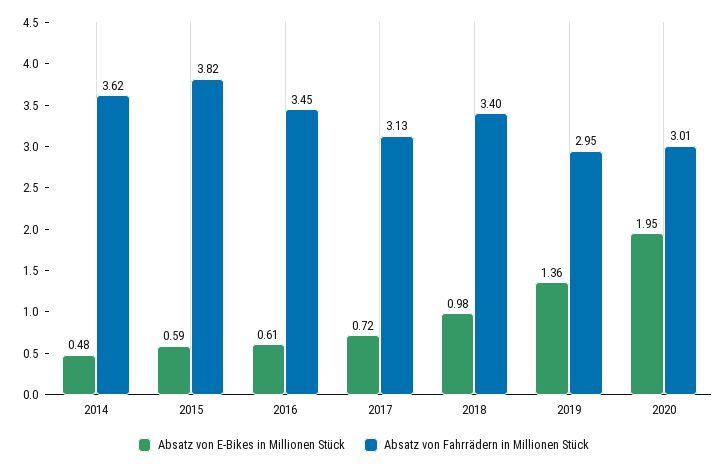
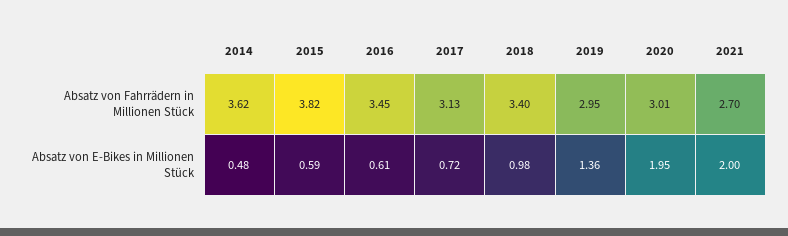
Absatz von Fahrrädern in Millionen Stück, 2021: none -> 2.7
Absatz von E-Bikes in Millionen Stück, 2021: none -> 2

